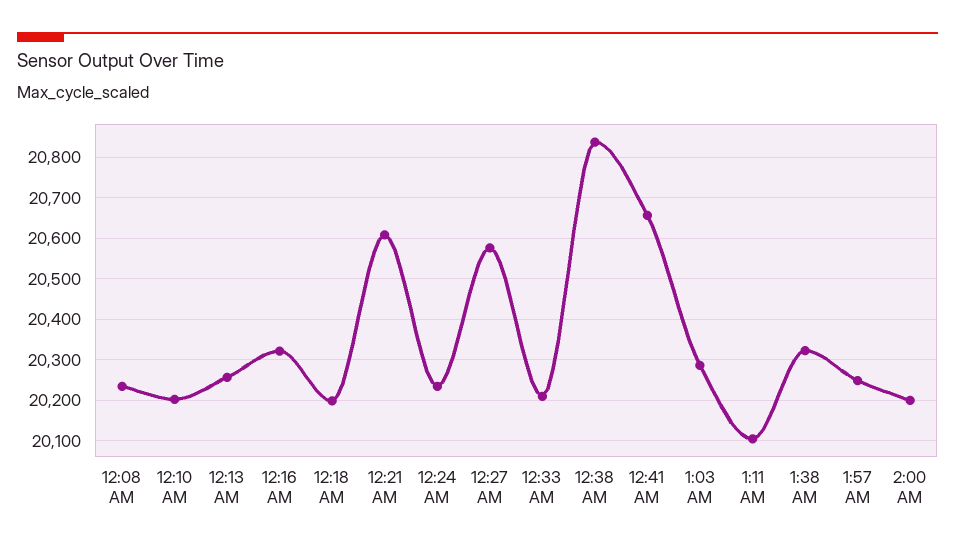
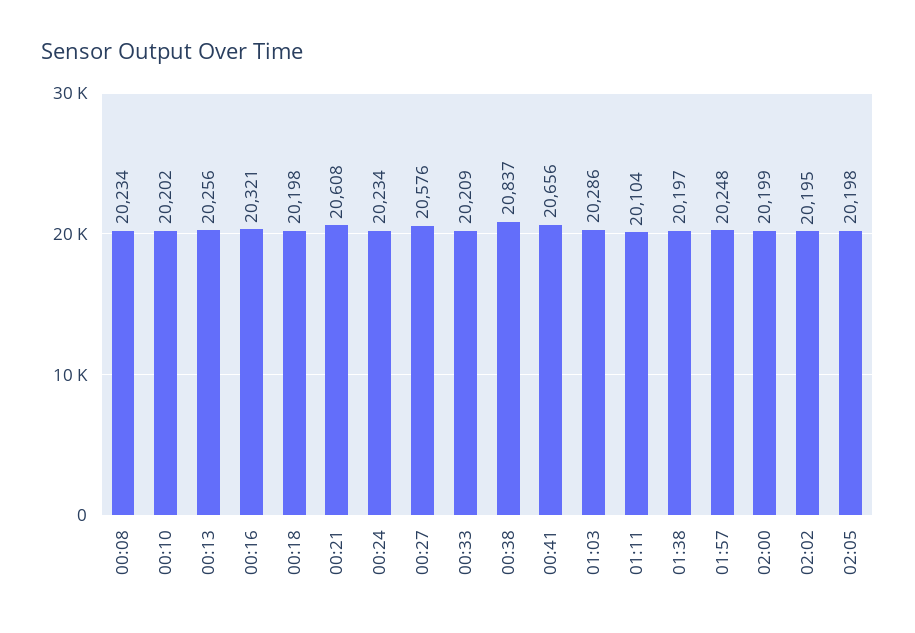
1:38 AM: 20320 -> 20197
02:02: none -> 20195
02:05: none -> 20198

